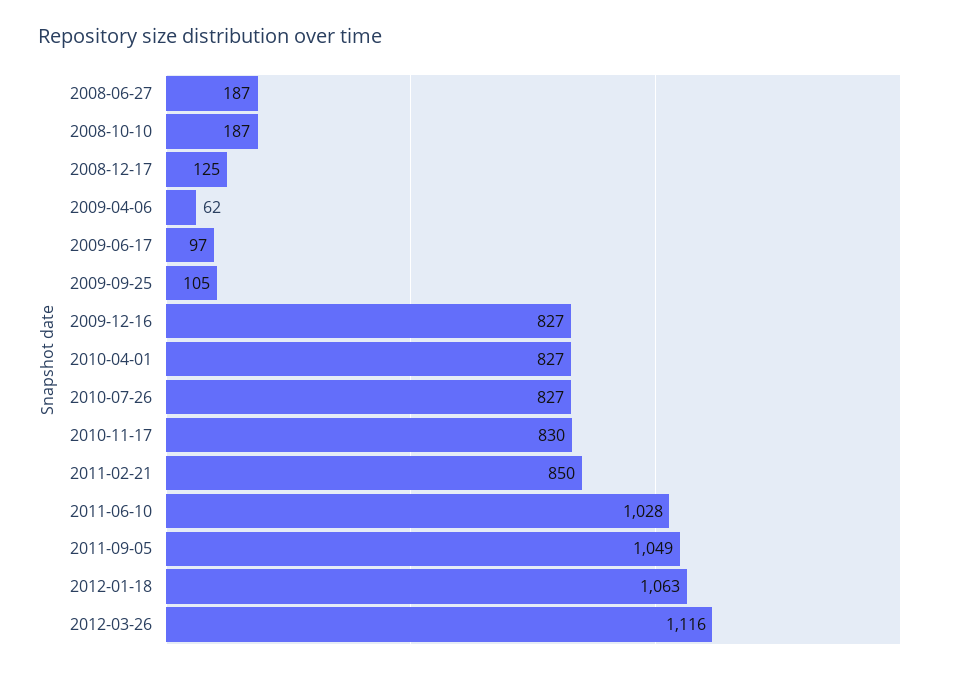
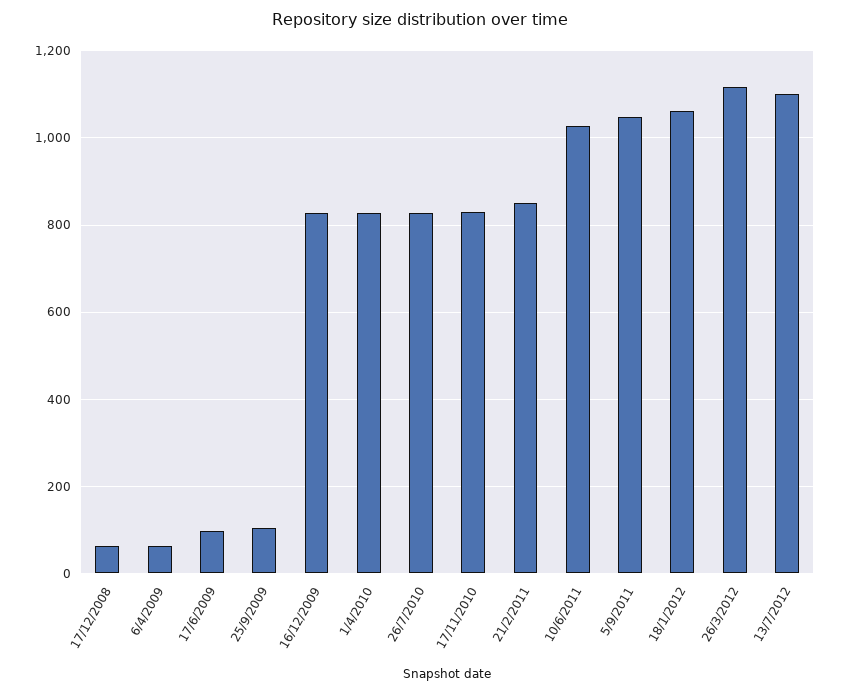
2008-06-27: 187 -> none
2008-10-10: 187 -> none
2008-12-17: 125 -> 60
13/7/2012: none -> 1100

